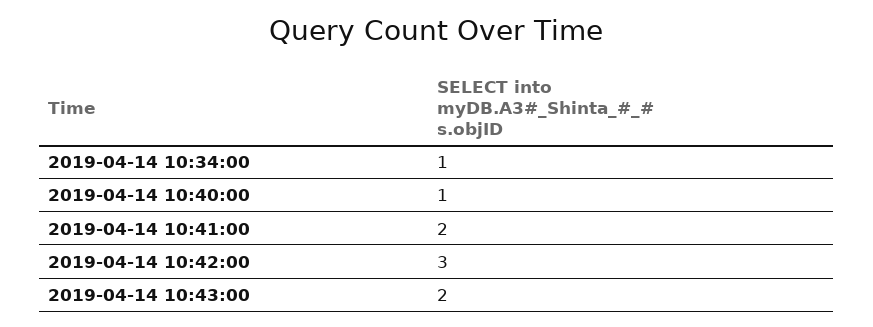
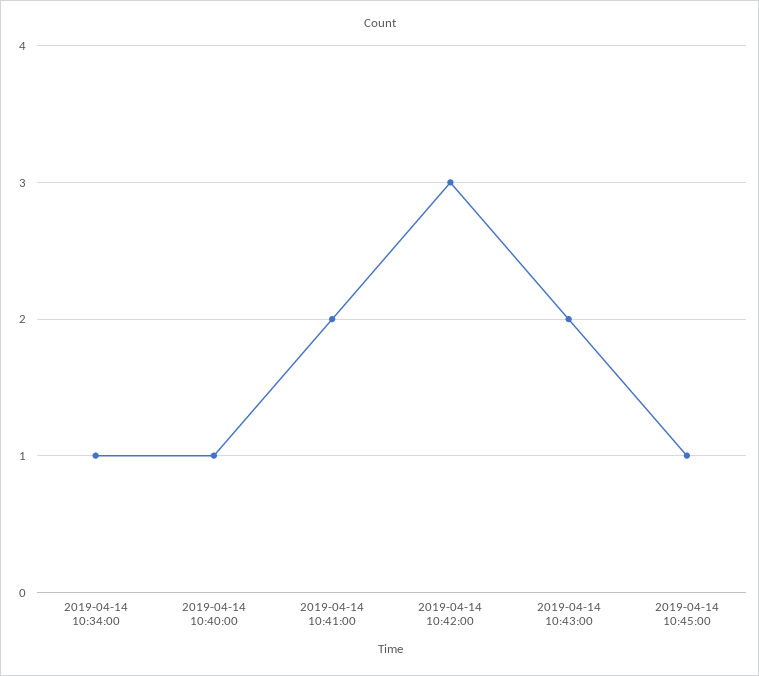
2019-04-14 10:45:00: none -> 1

